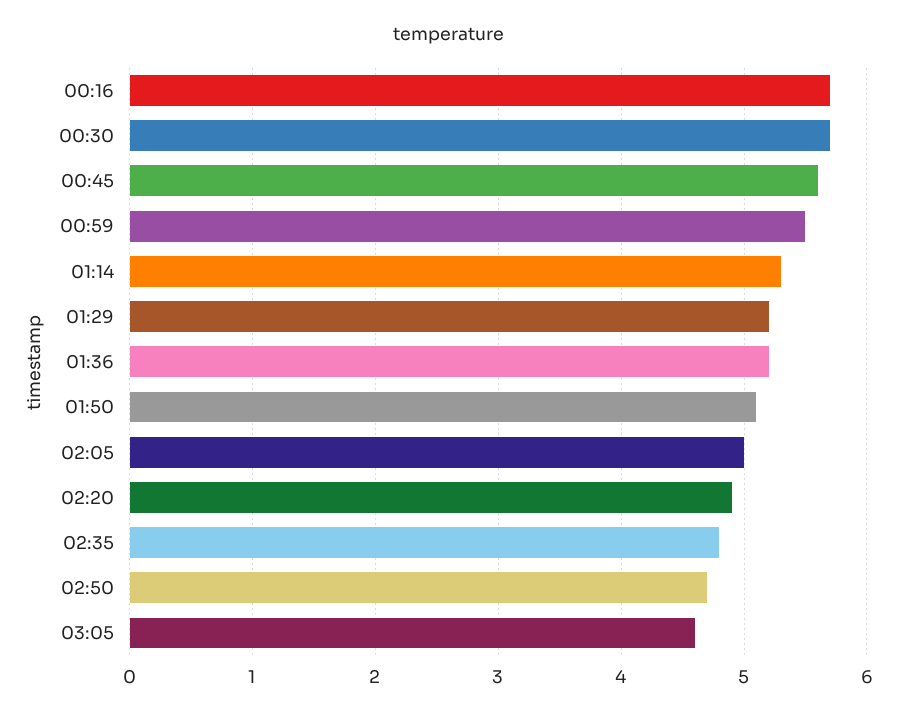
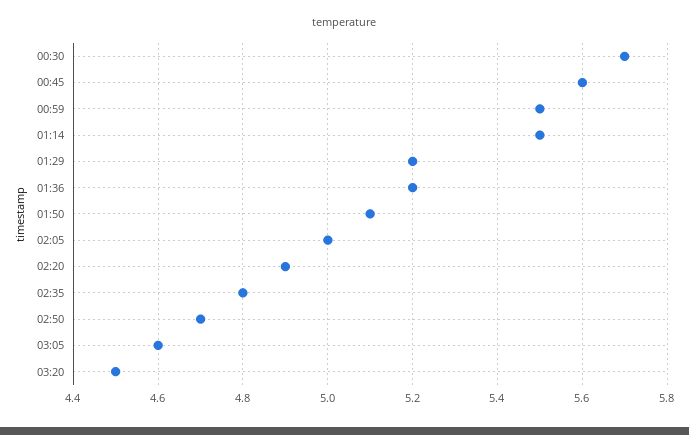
00:16: 5.7 -> none
01:14: 5.3 -> 5.5
03:20: none -> 4.5

